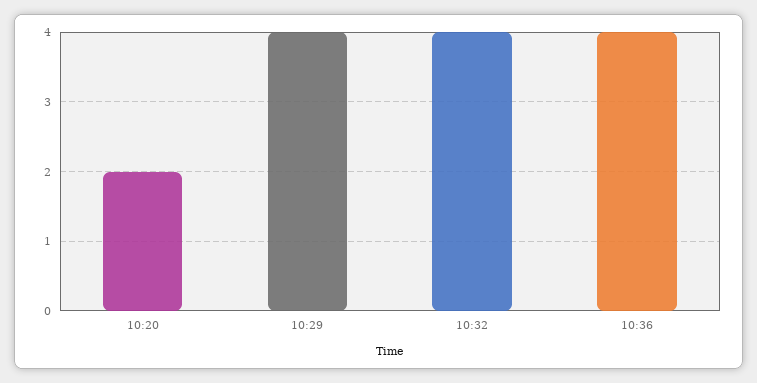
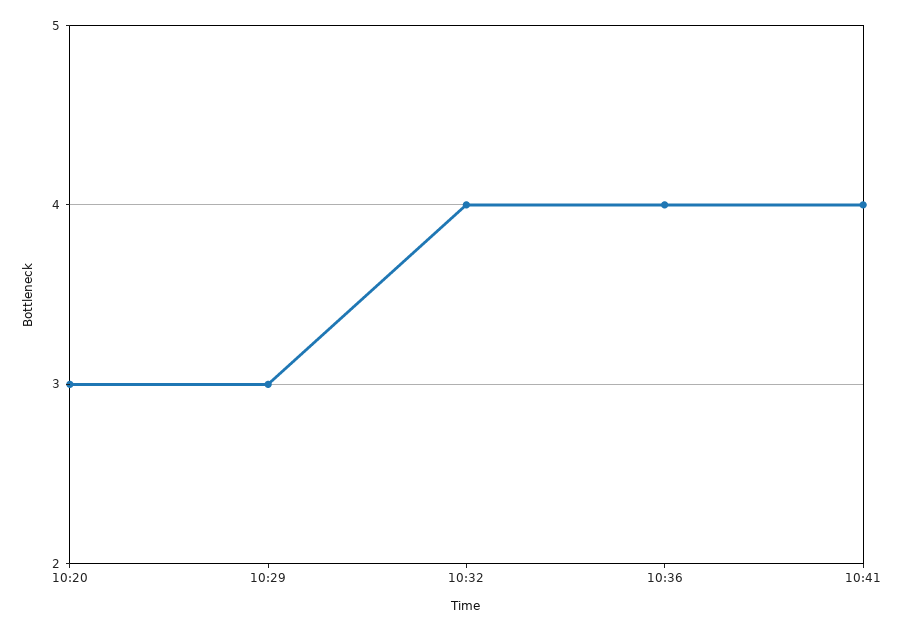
10:20: 2 -> 3
10:29: 4 -> 3
10:41: none -> 4

